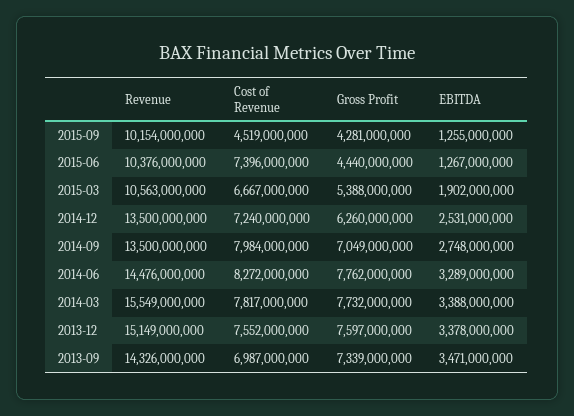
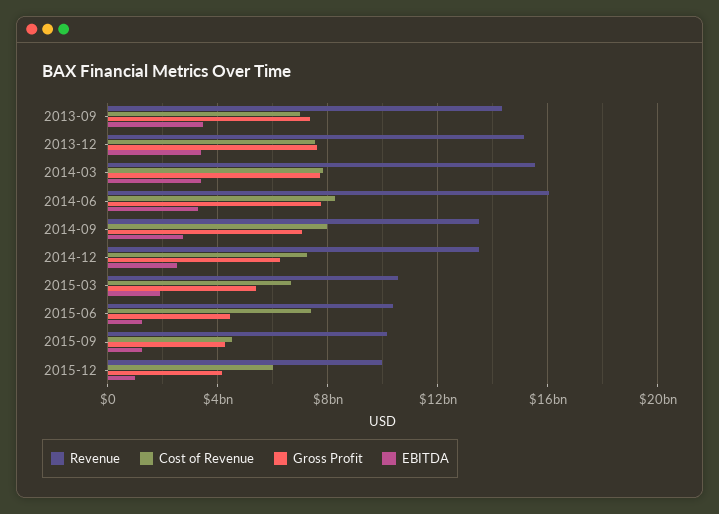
Revenue, 2014-06: 14476000000 -> 16000000000
Revenue, 2015-12: none -> 10000000000
Cost of Revenue, 2015-12: none -> 6000000000
Gross Profit, 2015-12: none -> 4000000000
EBITDA, 2015-12: none -> 1000000000

